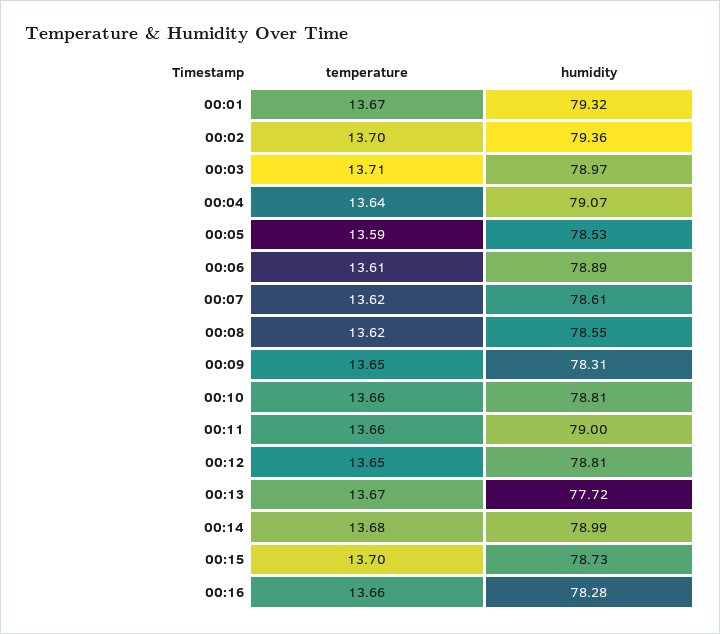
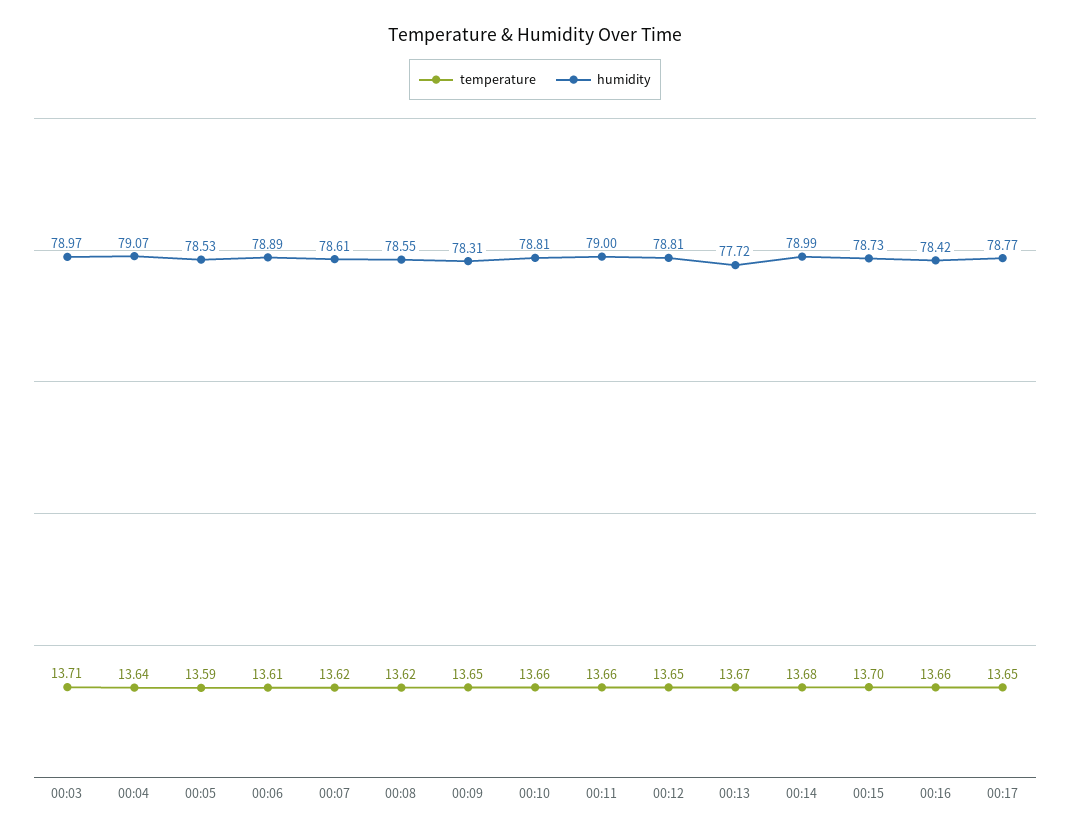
temperature, 00:01: 13.67 -> none
humidity, 00:01: 79.32 -> none
temperature, 00:02: 13.7 -> none
humidity, 00:02: 79.36 -> none
humidity, 00:16: 78.28 -> 78.42
temperature, 00:17: none -> 13.65
humidity, 00:17: none -> 78.77

